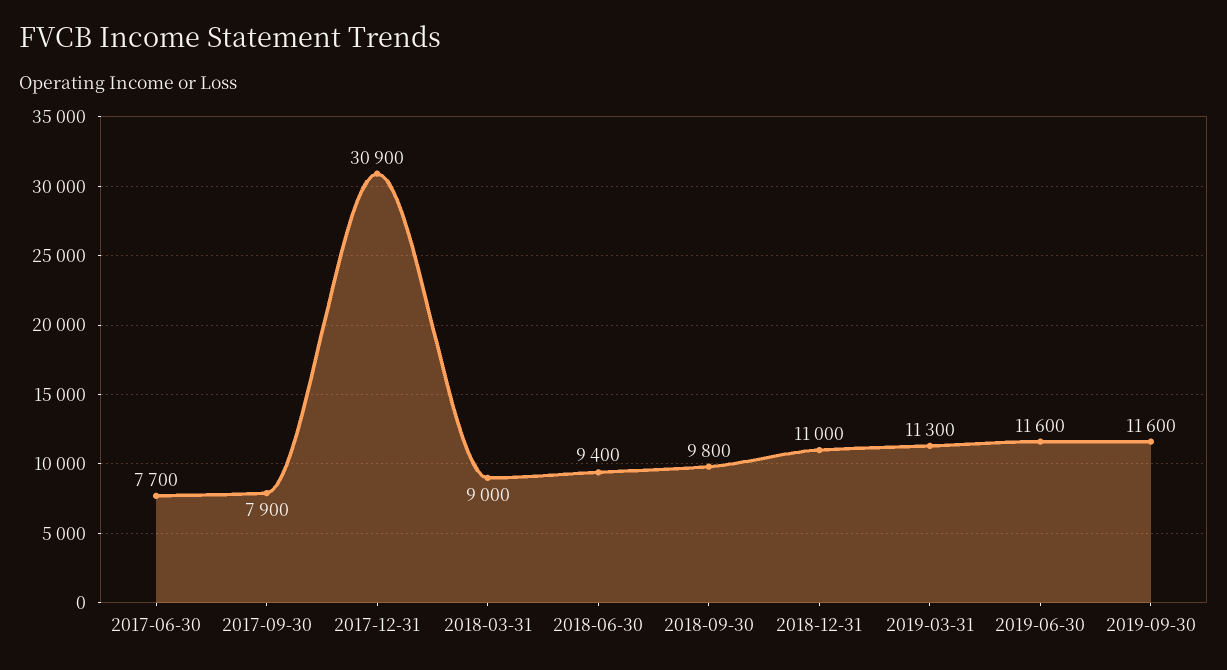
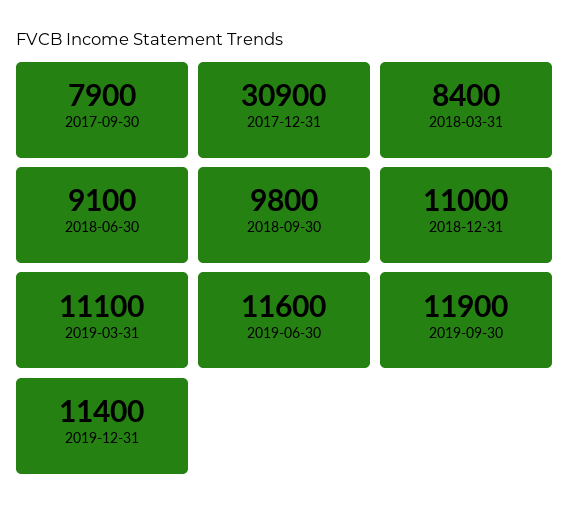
2017-06-30: 7700 -> none
2018-03-31: 9000 -> 8400
2018-06-30: 9400 -> 9100
2019-03-31: 11300 -> 11100
2019-09-30: 11600 -> 11900
2019-12-31: none -> 11400

